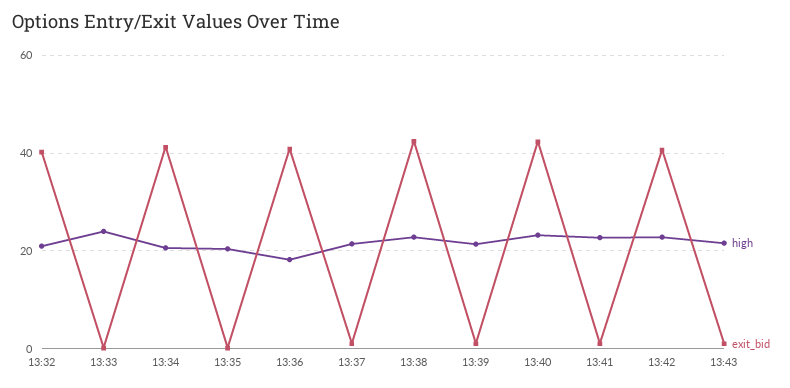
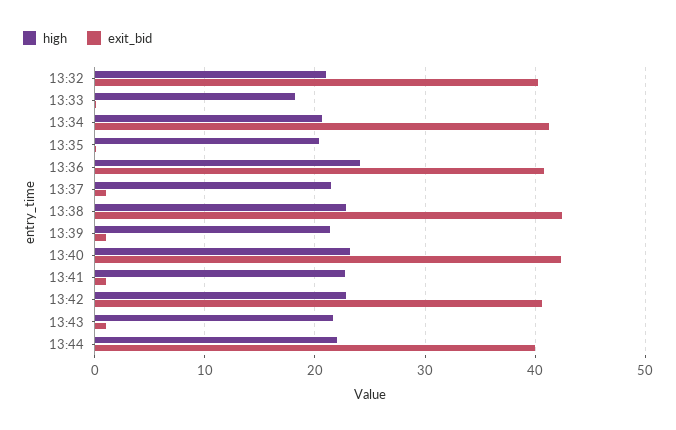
high, 13:33: 24 -> 18
high, 13:36: 18 -> 24
high, 13:44: none -> 22
exit_bid, 13:44: none -> 40

